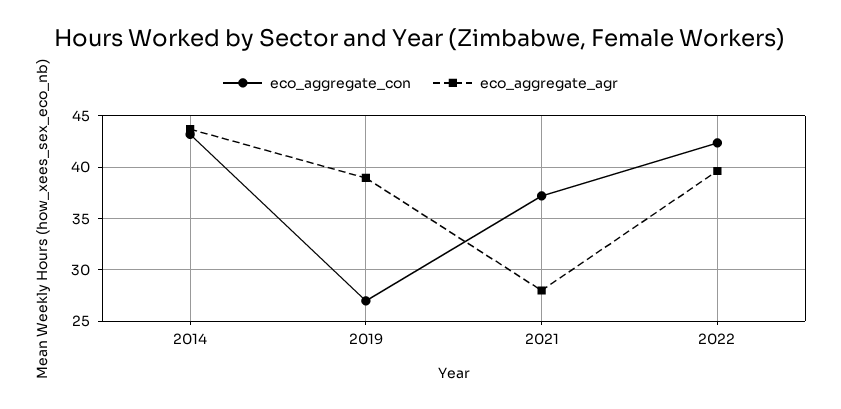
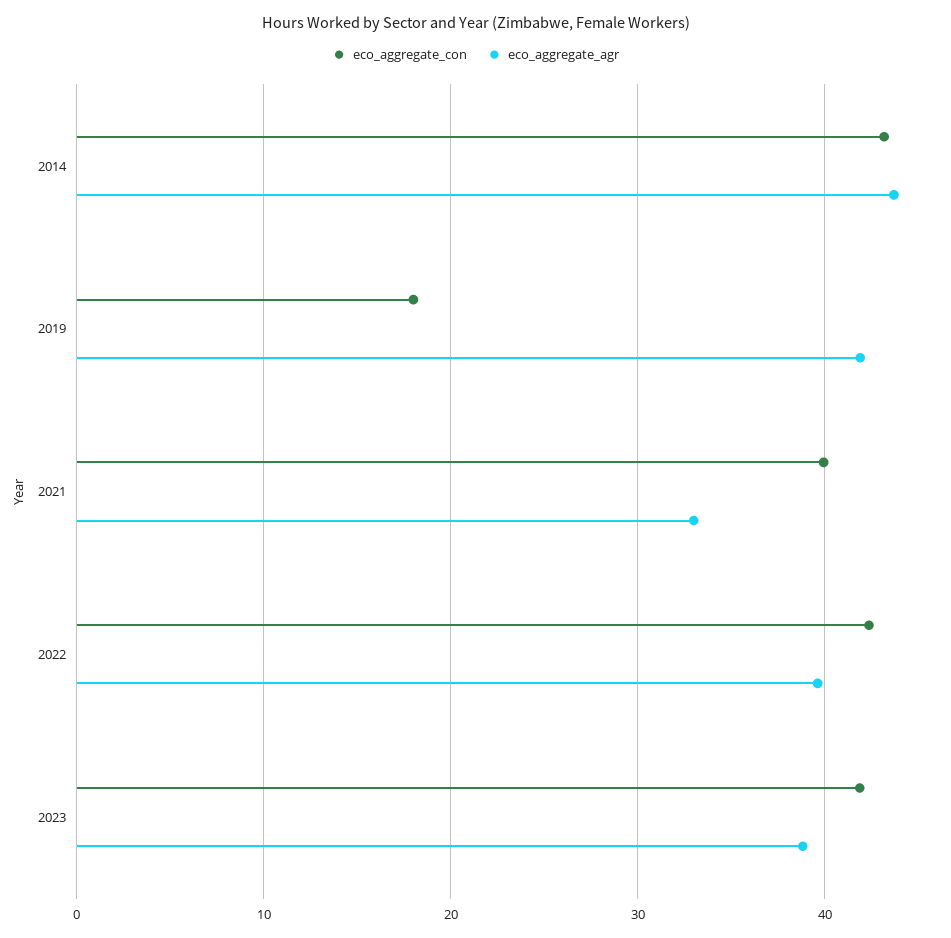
eco_aggregate_con, 2019: 27 -> 18
eco_aggregate_agr, 2019: 39 -> 42
eco_aggregate_con, 2021: 37 -> 40
eco_aggregate_agr, 2021: 28 -> 33
eco_aggregate_con, 2023: none -> 42
eco_aggregate_agr, 2023: none -> 39

